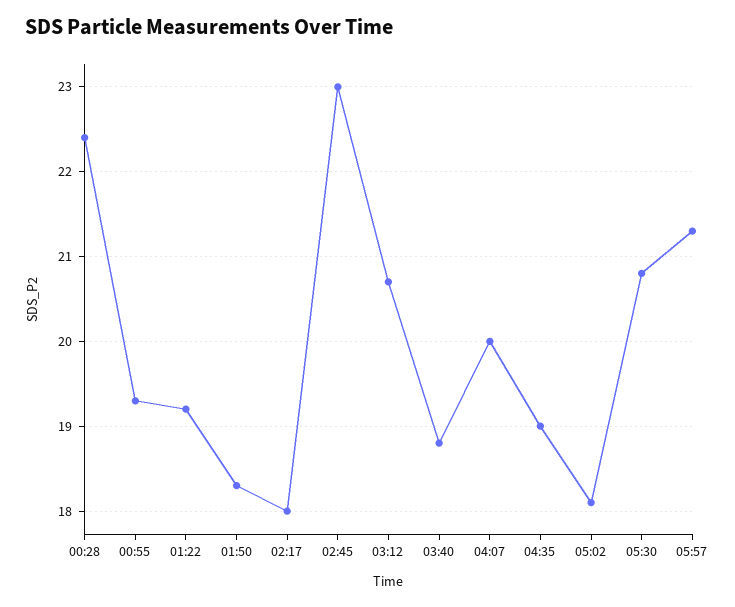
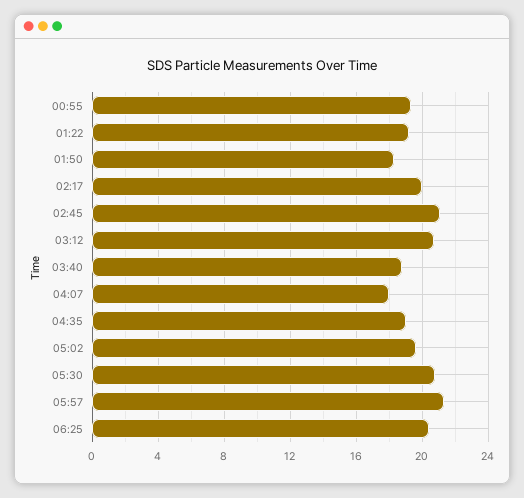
00:28: 22.4 -> none
02:17: 18 -> 20
02:45: 23 -> 21
04:07: 20 -> 18
05:02: 18.1 -> 19.5
06:25: none -> 20.5

